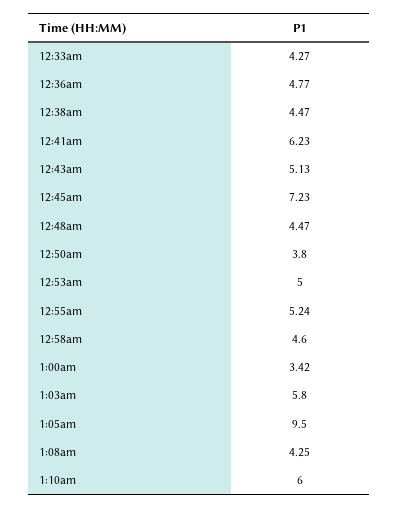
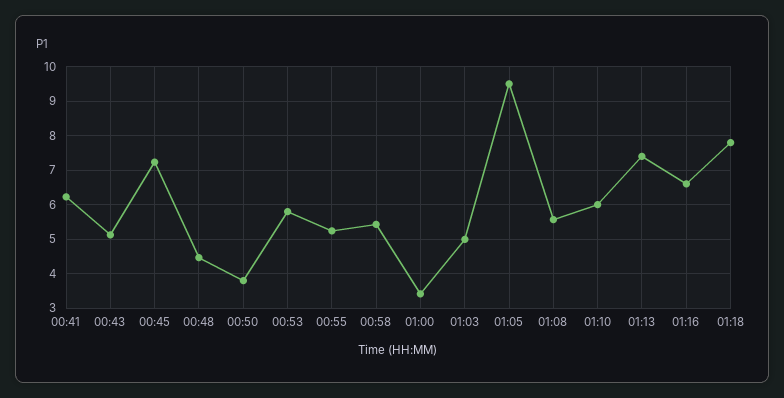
12:33am: 4.27 -> none
12:36am: 4.77 -> none
12:38am: 4.47 -> none
12:53am: 5 -> 5.8
12:58am: 4.6 -> 5.4
1:03am: 5.8 -> 5
1:08am: 4.25 -> 5.6
01:13: none -> 7.4
01:16: none -> 6.6
01:18: none -> 7.8

